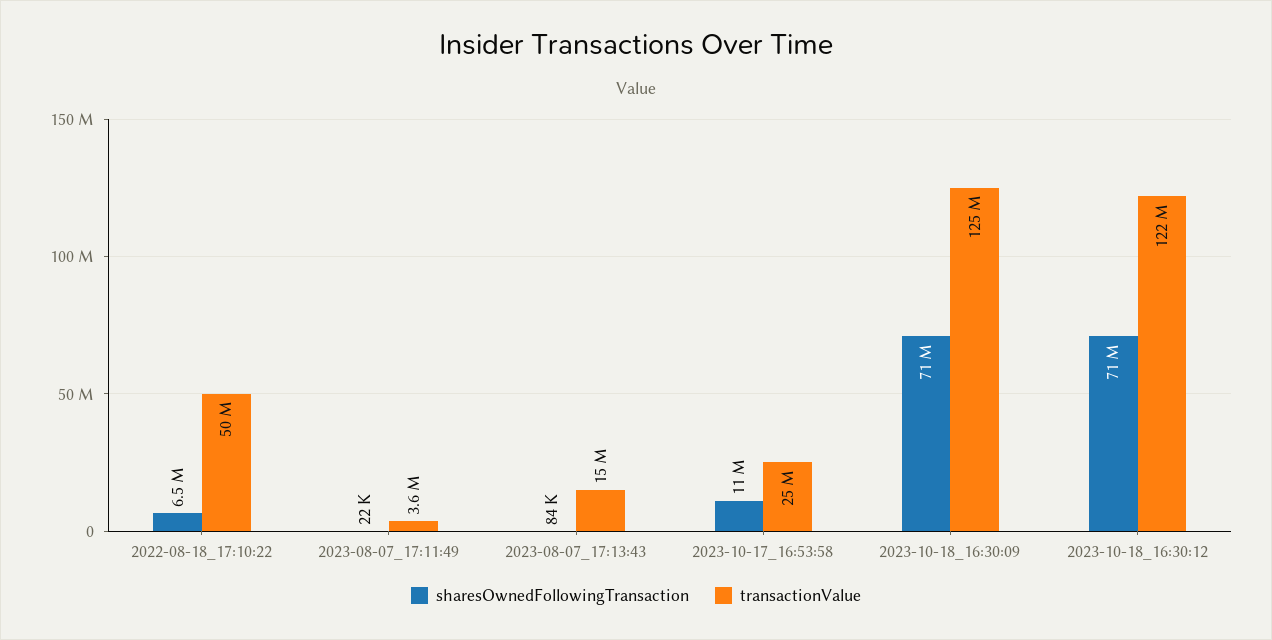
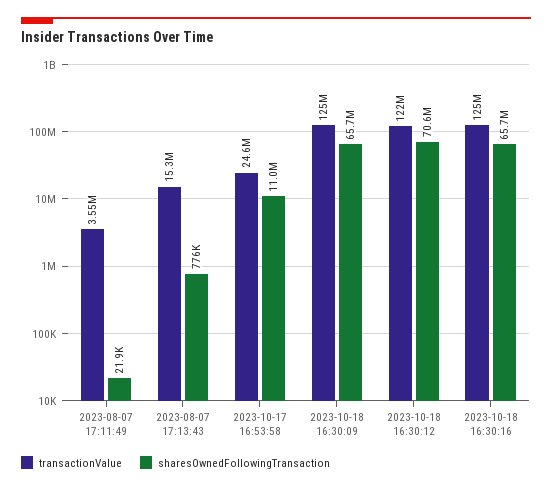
sharesOwnedFollowingTransaction, 2022-08-18_17:10:22: 6500000 -> none
transactionValue, 2022-08-18_17:10:22: 50000000 -> none
sharesOwnedFollowingTransaction, 2023-08-07_17:13:43: 84000 -> 776000
sharesOwnedFollowingTransaction, 2023-10-18_16:30:09: 71000000 -> 65700000
transactionValue, 2023-10-18 16:30:16: none -> 125000000
sharesOwnedFollowingTransaction, 2023-10-18 16:30:16: none -> 65700000

